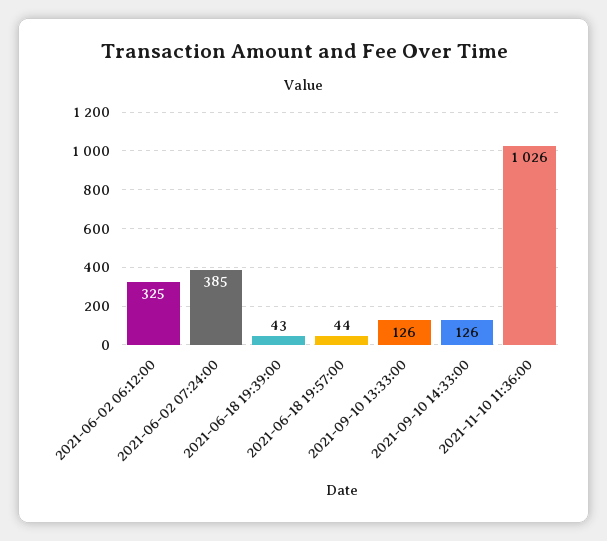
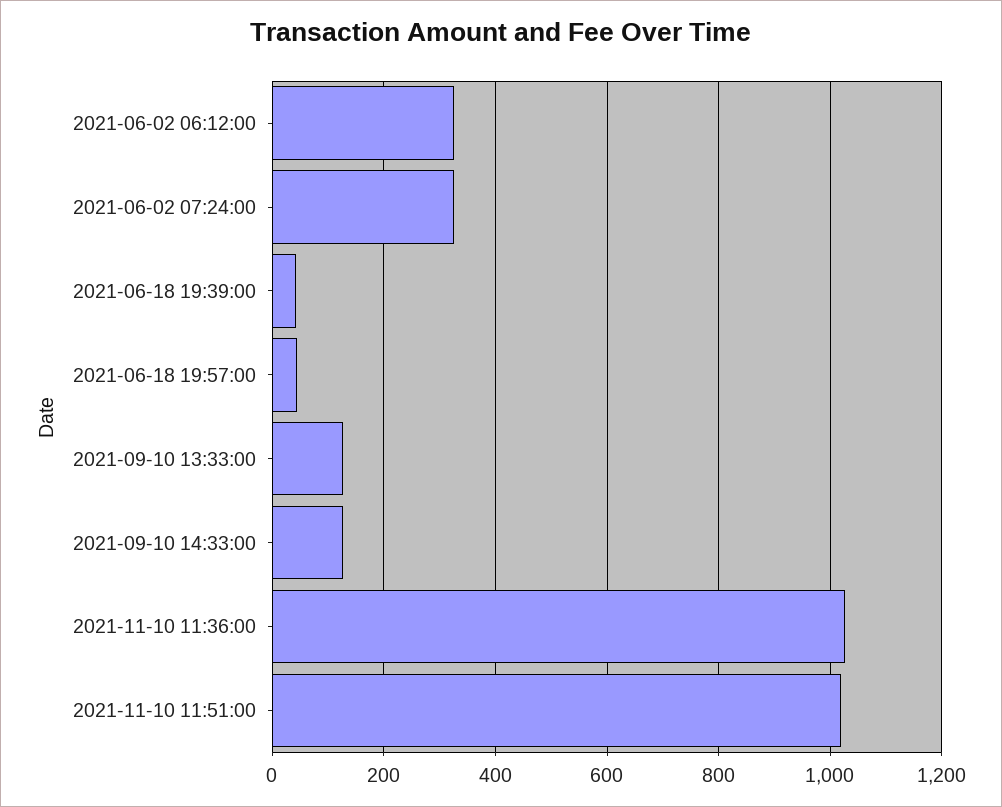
2021-06-02 07:24:00: 385 -> 320
2021-11-10 11:51:00: none -> 1020

